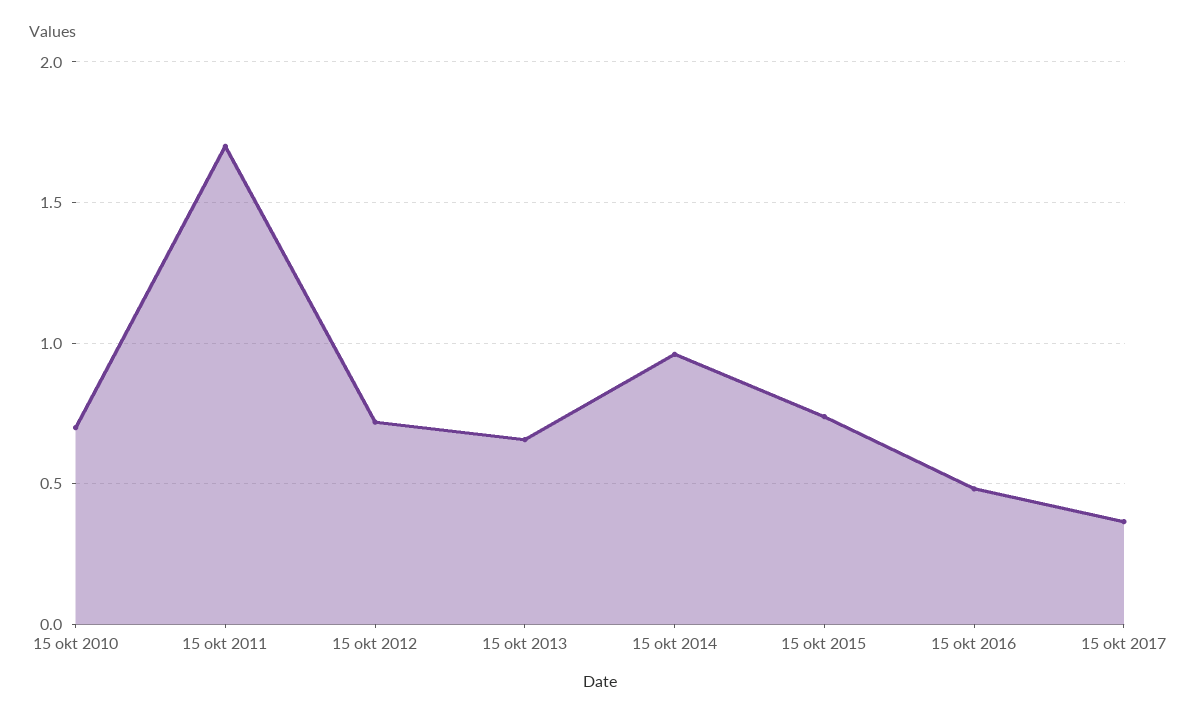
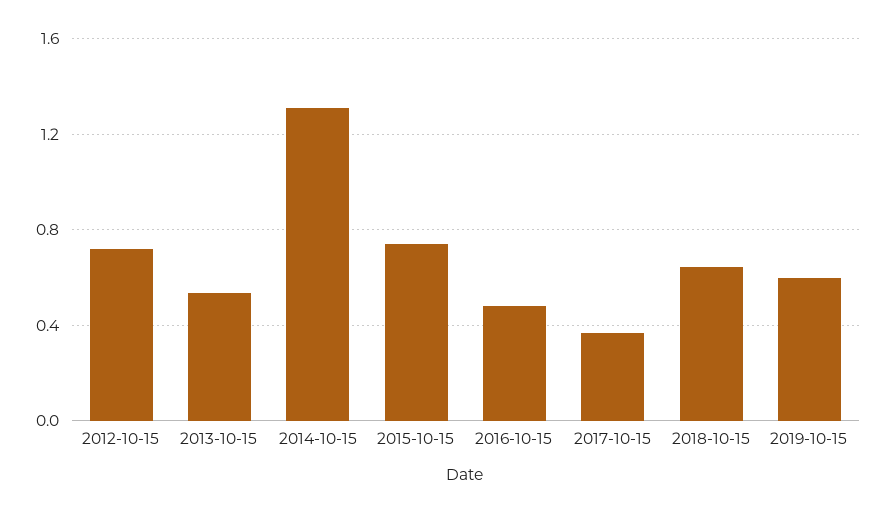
15 okt 2010: 0.7 -> none
15 okt 2011: 1.7 -> none
15 okt 2013: 0.65 -> 0.55
15 okt 2014: 0.95 -> 1.3
2018-10-15: none -> 0.65
2019-10-15: none -> 0.6

